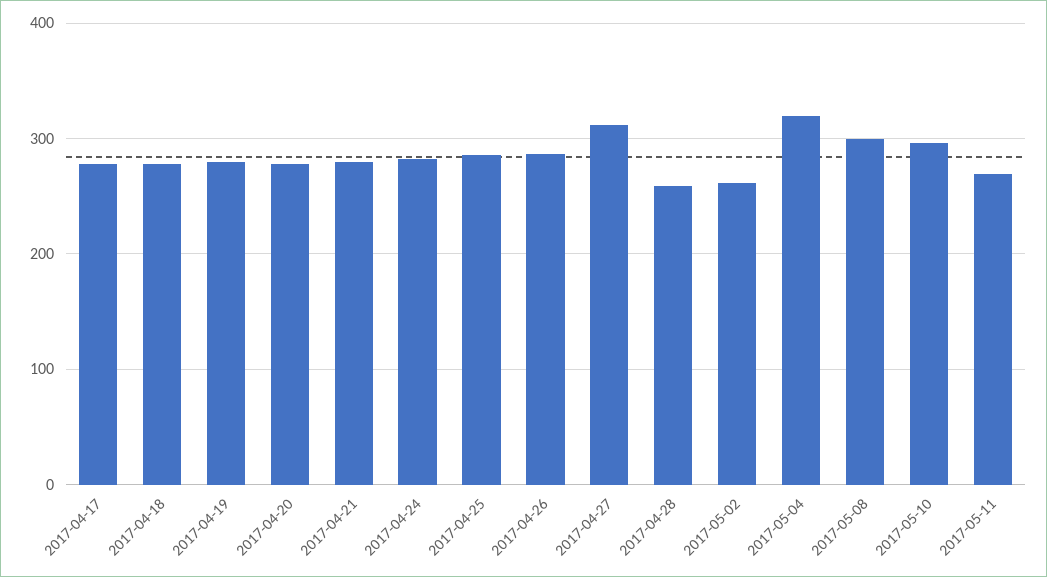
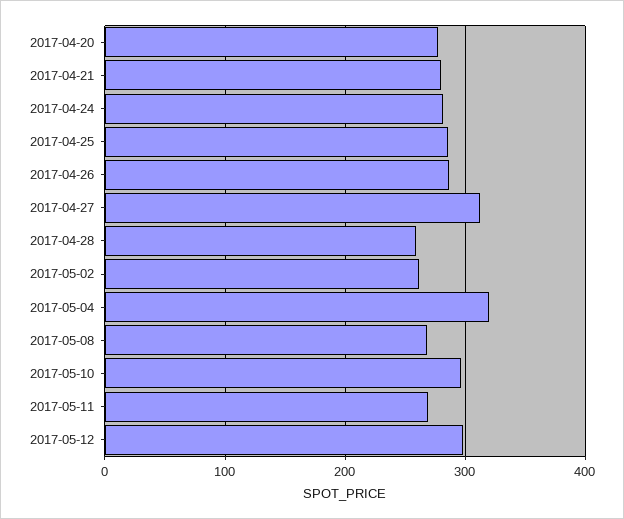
2017-04-17: 280 -> none
2017-04-18: 280 -> none
2017-04-19: 280 -> none
2017-05-08: 300 -> 270
2017-05-12: none -> 300

